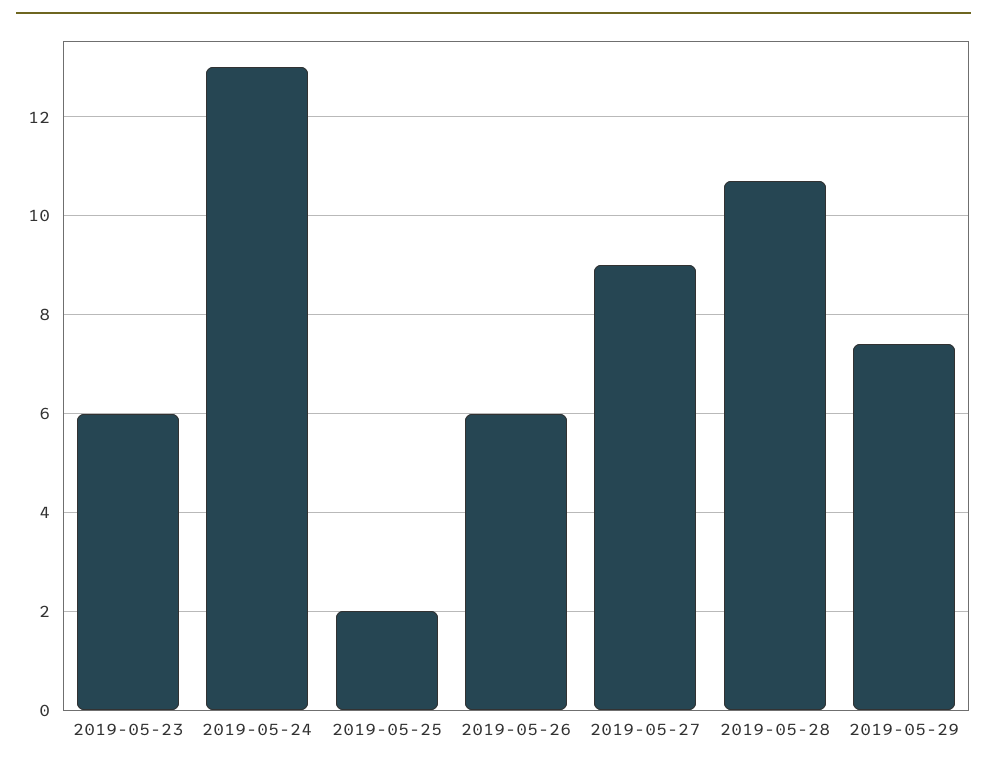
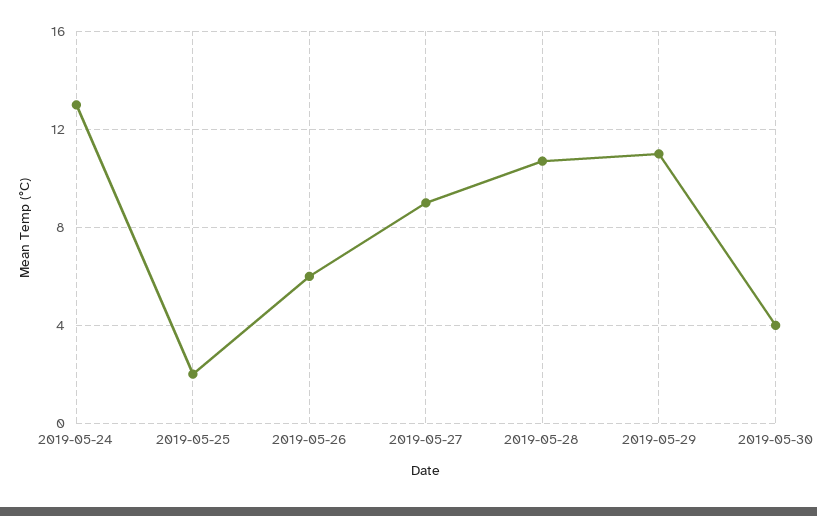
2019-05-23: 6 -> none
2019-05-29: 7.5 -> 11
2019-05-30: none -> 4

